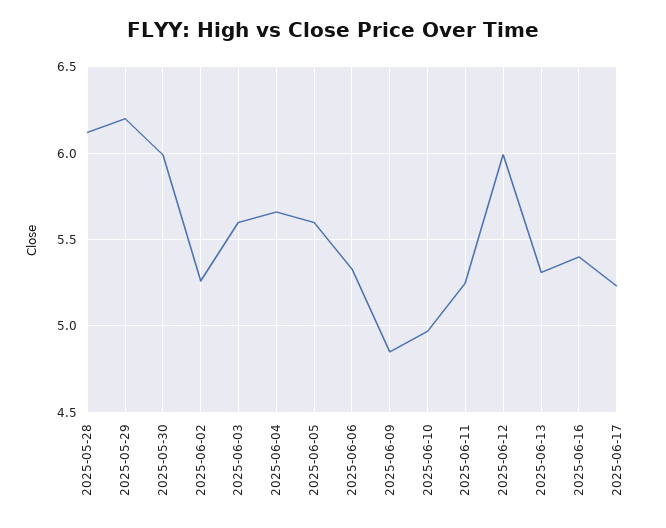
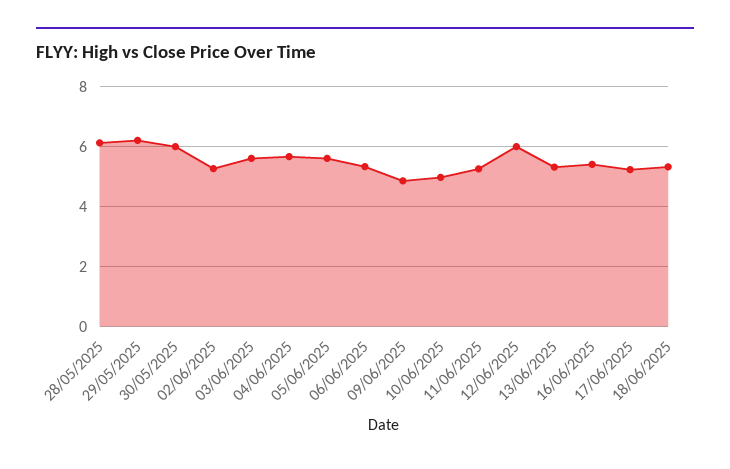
18/06/2025: none -> 5.25

